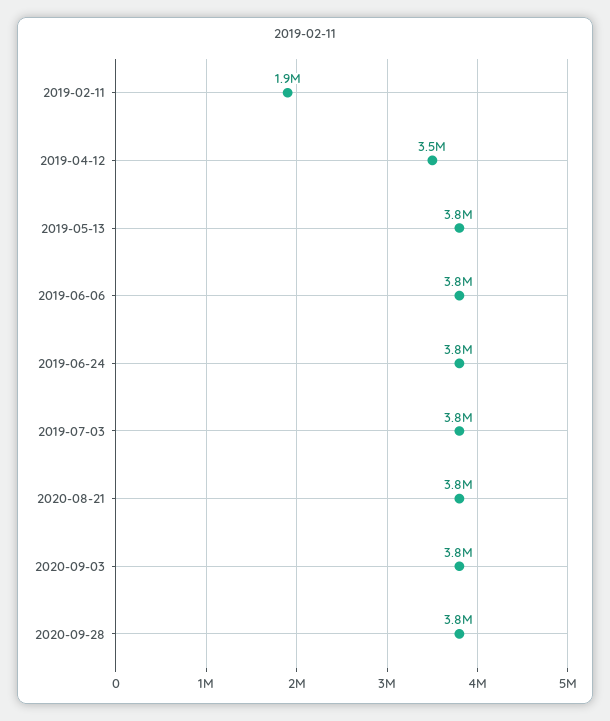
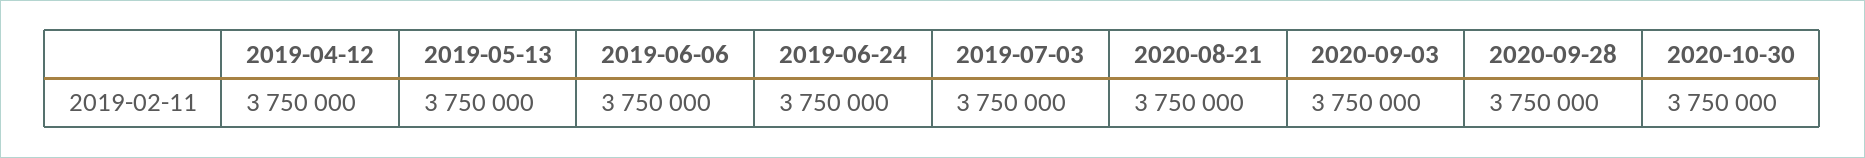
2019-02-11: 1900000 -> none
2019-04-12: 3500000 -> 3750000
2020-10-30: none -> 3750000

